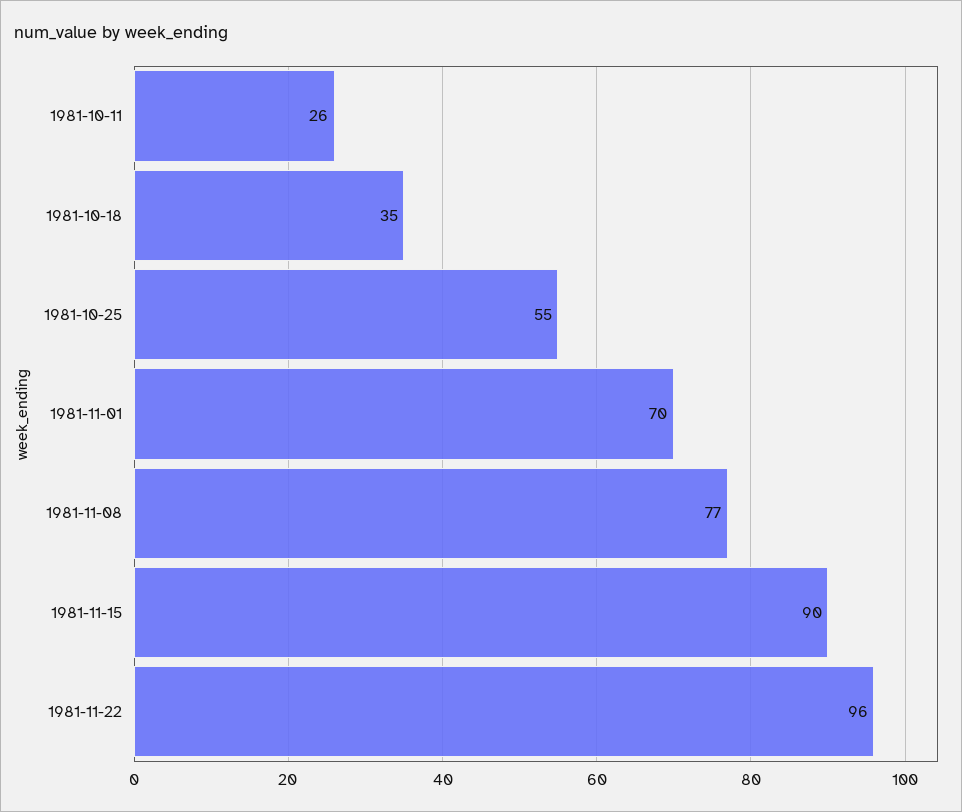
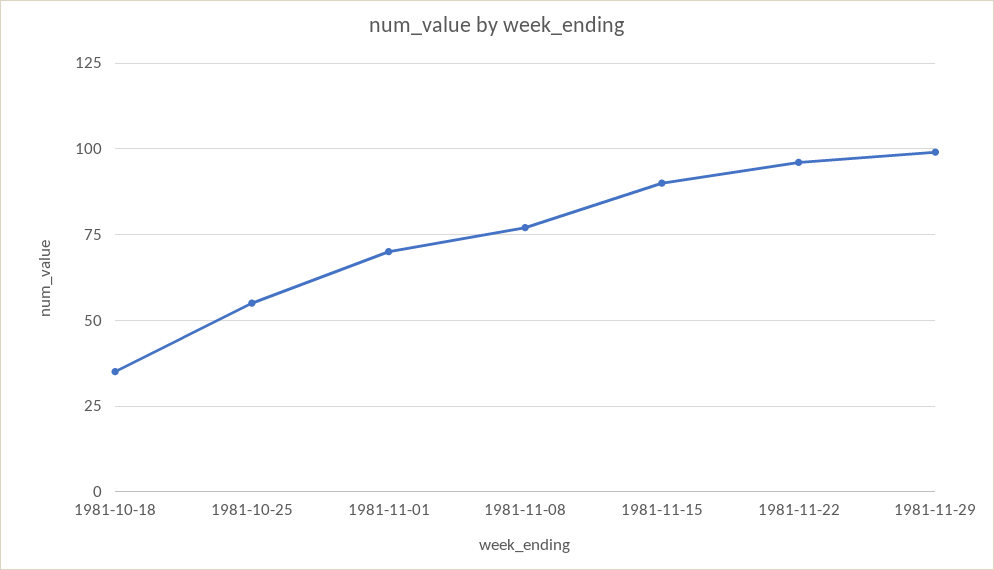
1981-10-11: 26 -> none
1981-11-29: none -> 100

